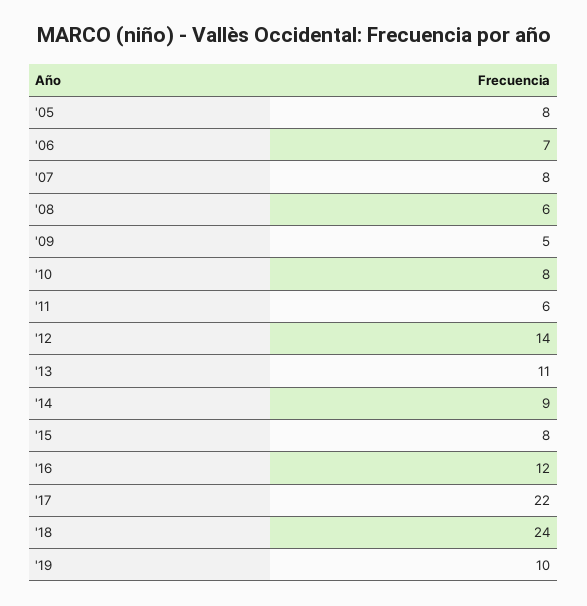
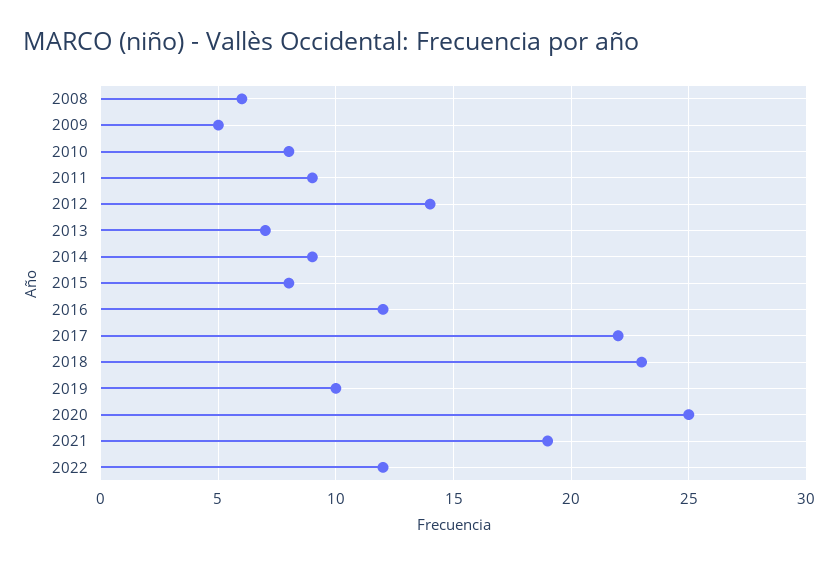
'05: 8 -> none
'06: 7 -> none
'07: 8 -> none
'11: 6 -> 9
'13: 11 -> 7
'18: 24 -> 23
2020: none -> 25
2021: none -> 19
2022: none -> 12

